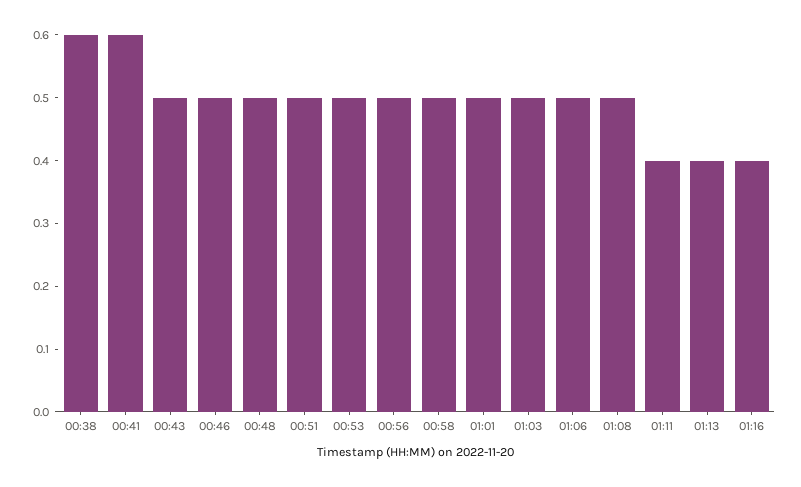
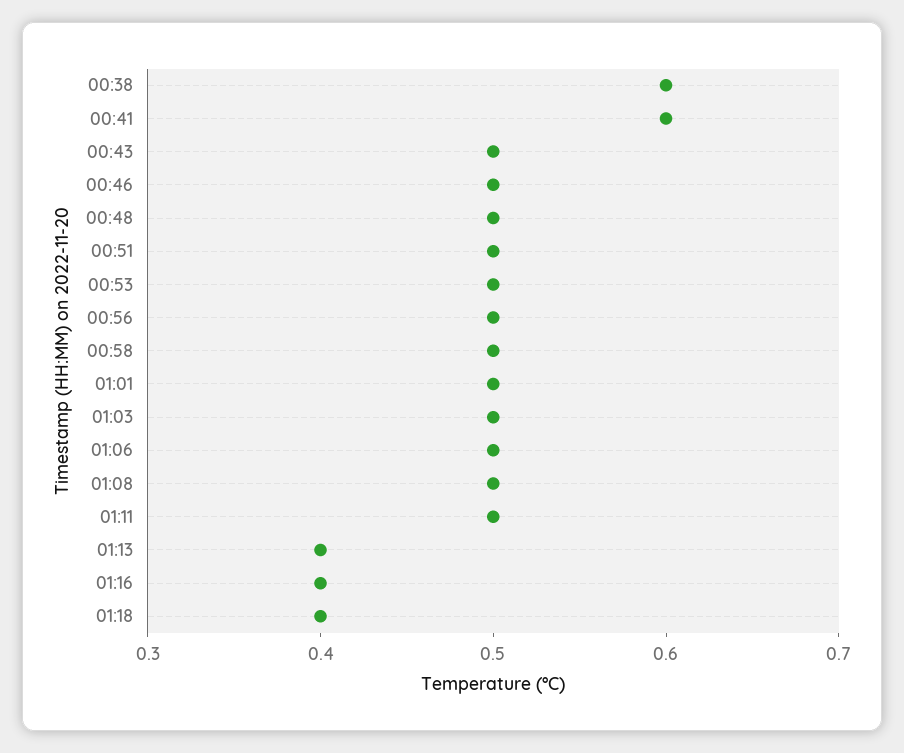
01:11: 0.4 -> 0.5
01:18: none -> 0.4

